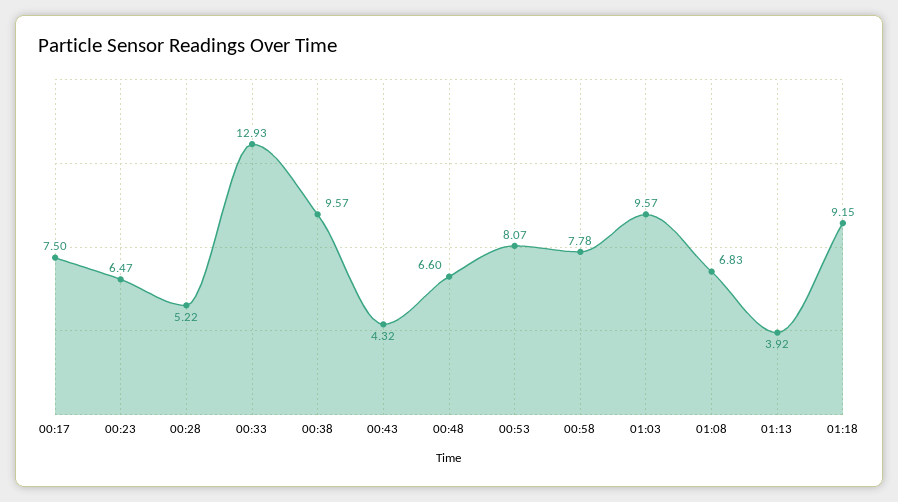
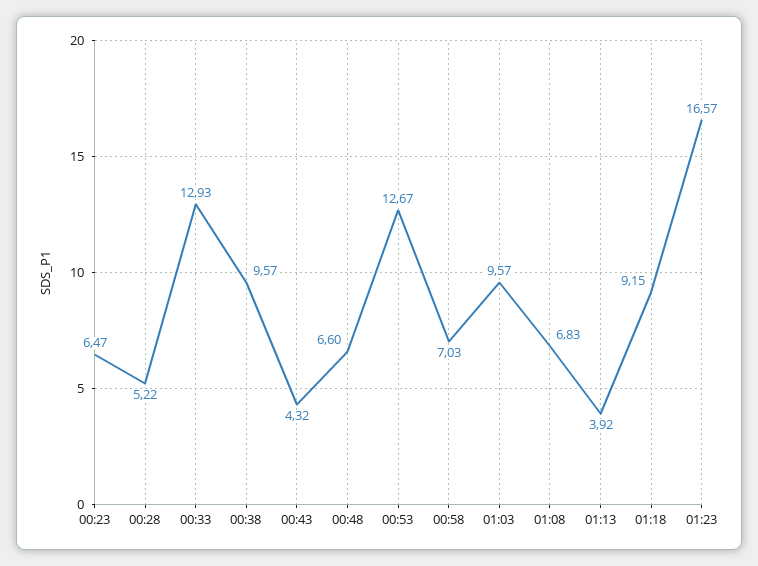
00:17: 7.5 -> none
00:53: 8.07 -> 12.67
00:58: 7.78 -> 7.03
01:23: none -> 16.57

